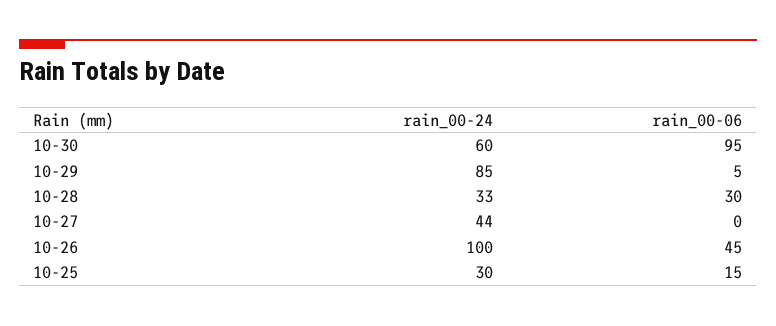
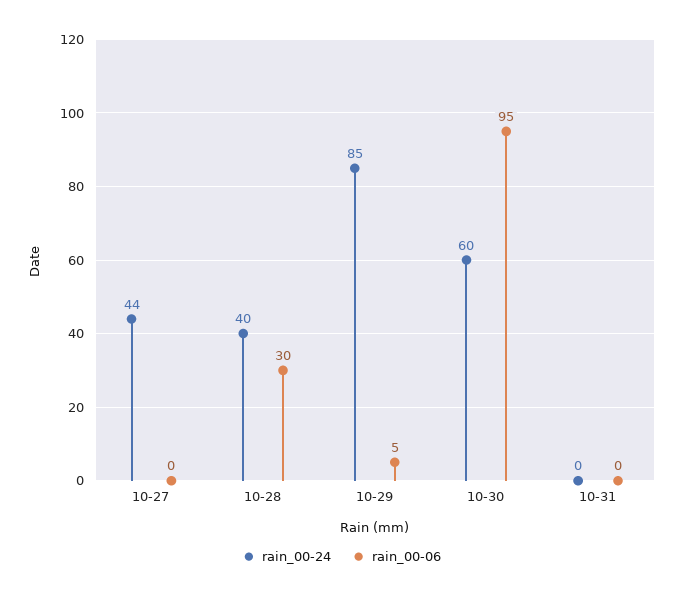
rain_00-24, 10-28: 33 -> 40
rain_00-24, 10-26: 100 -> none
rain_00-06, 10-26: 45 -> none
rain_00-24, 10-25: 30 -> none
rain_00-06, 10-25: 15 -> none
rain_00-24, 10-31: none -> 0
rain_00-06, 10-31: none -> 0

